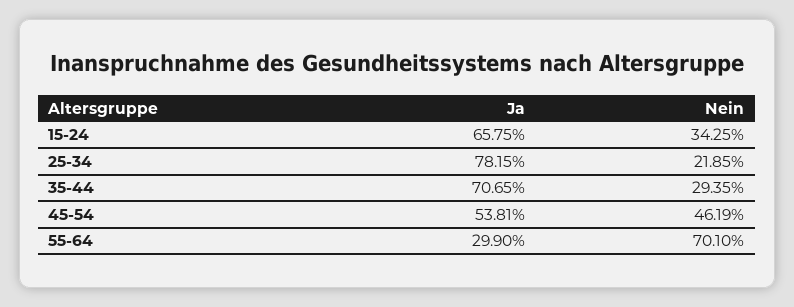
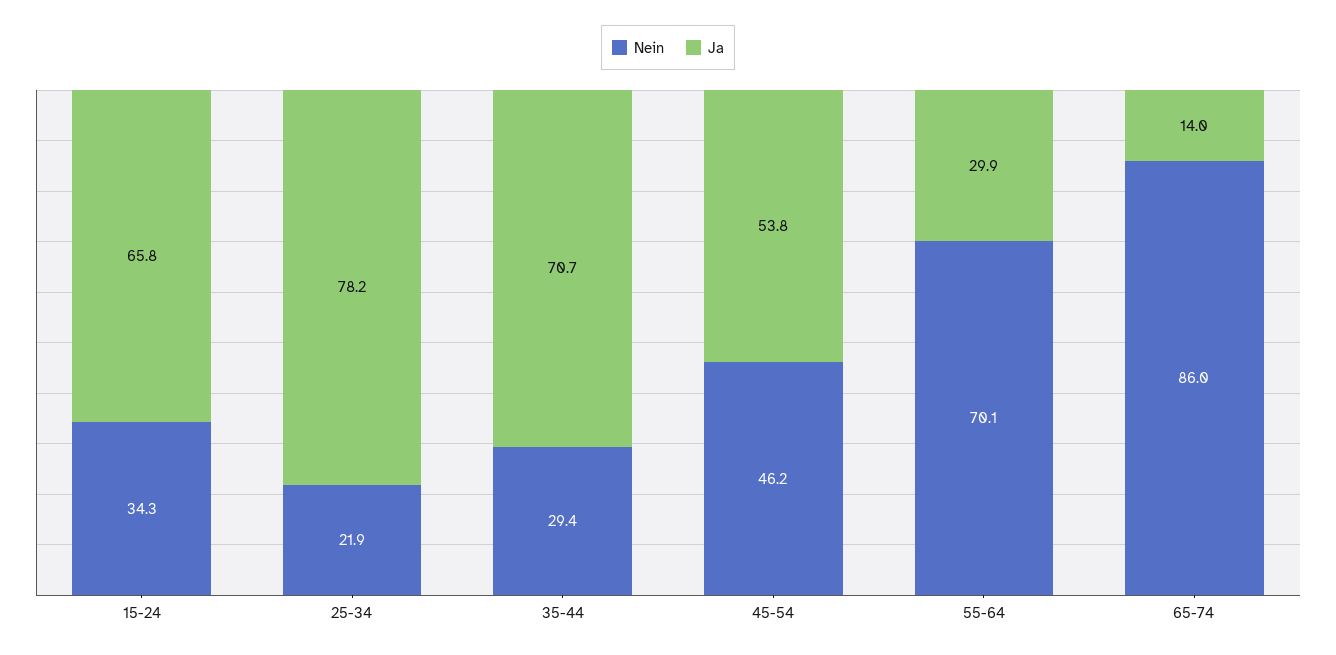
Nein, 65-74: none -> 86
Ja, 65-74: none -> 14

